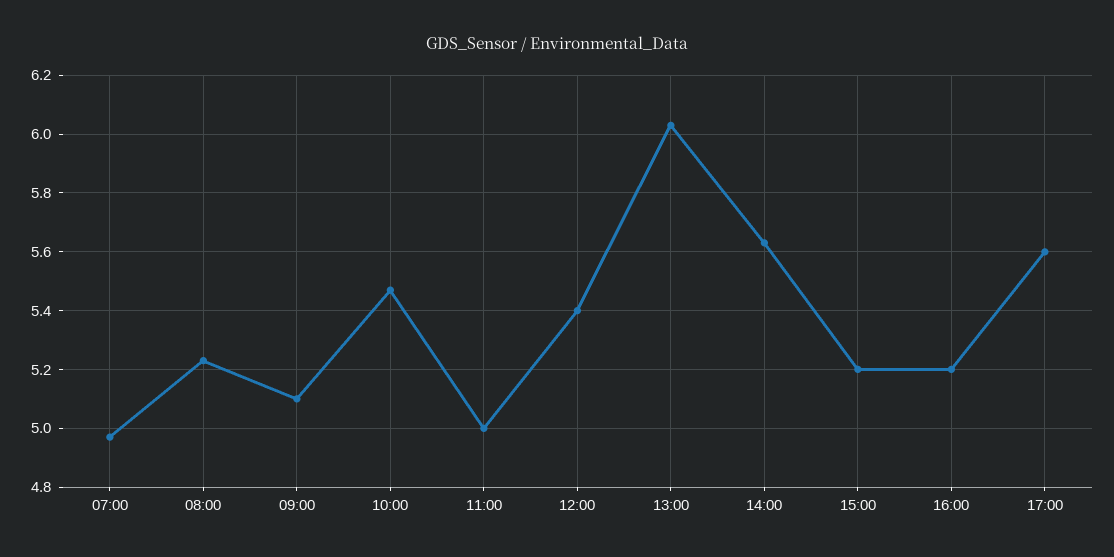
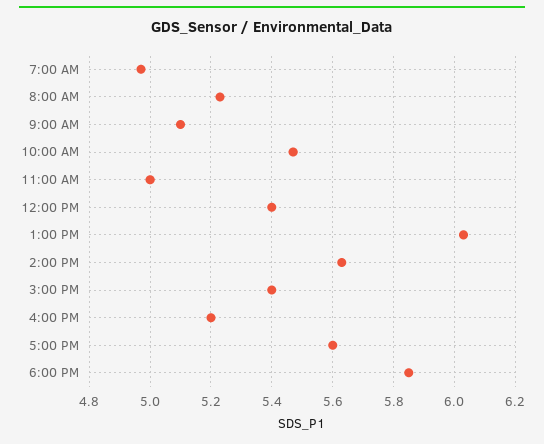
15:00: 5.2 -> 5.4
6:00 PM: none -> 5.85

